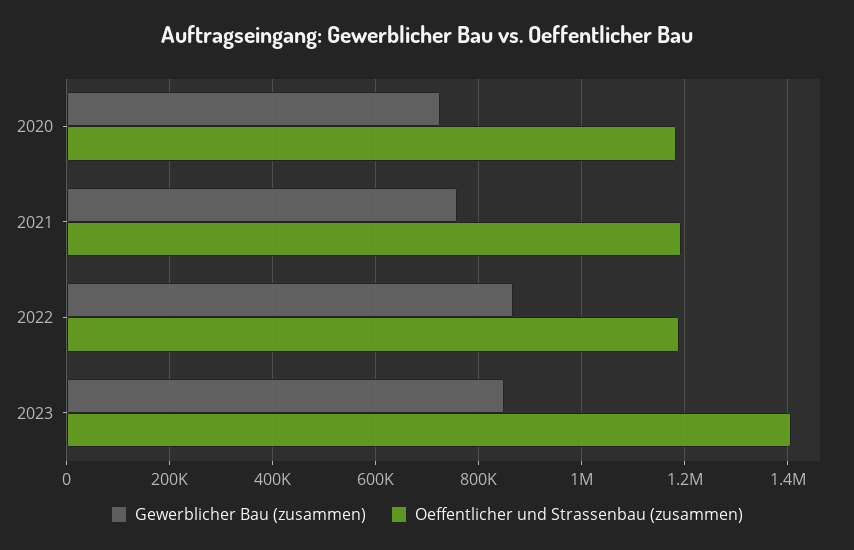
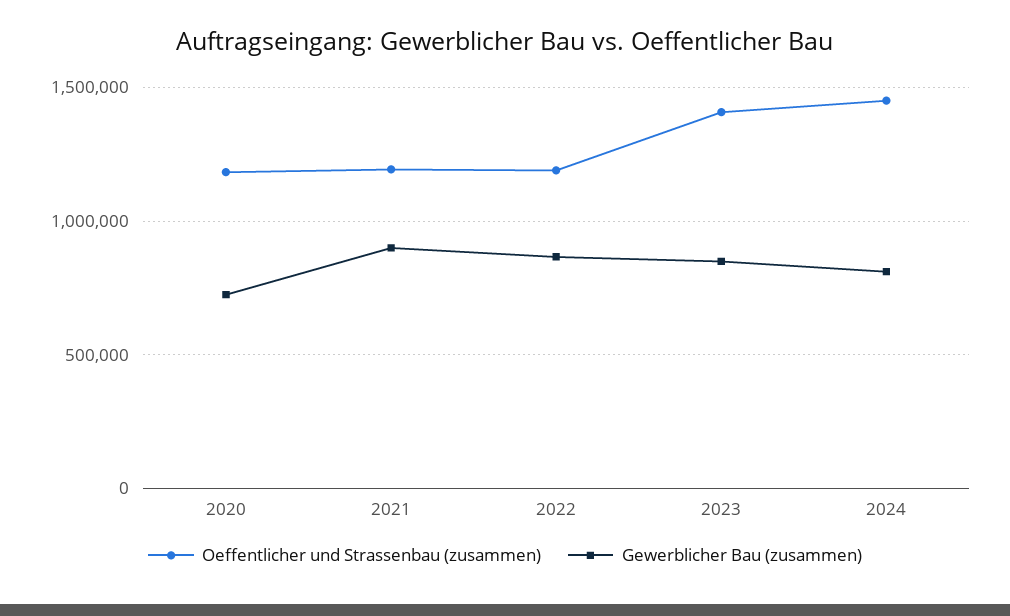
Gewerblicher Bau (zusammen), 2021: 760000 -> 900000
Oeffentlicher und Strassenbau (zusammen), 2024: none -> 1450000
Gewerblicher Bau (zusammen), 2024: none -> 800000

